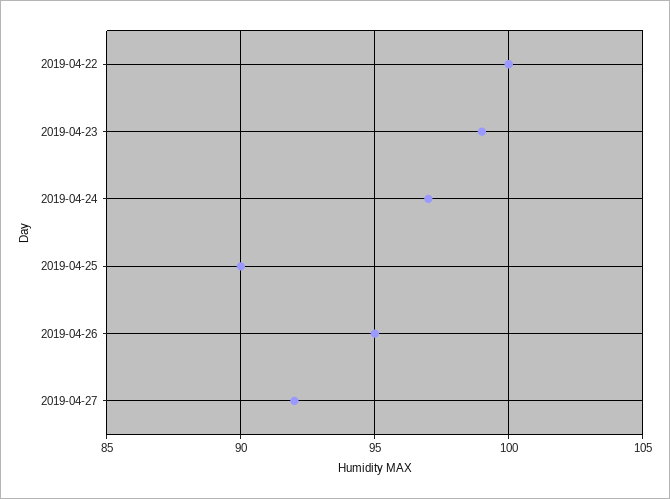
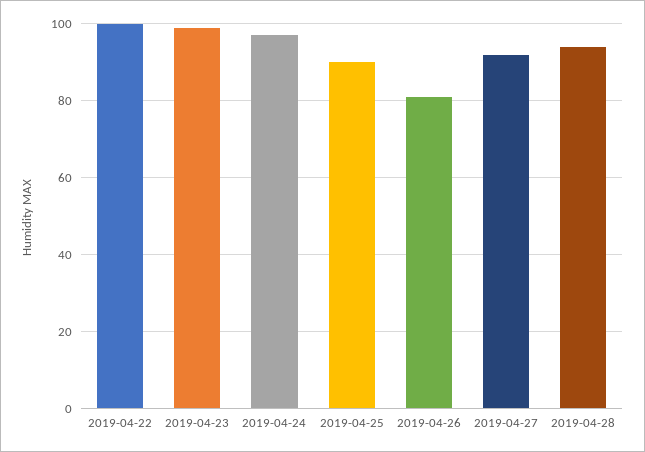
2019-04-26: 95 -> 80
2019-04-28: none -> 95

